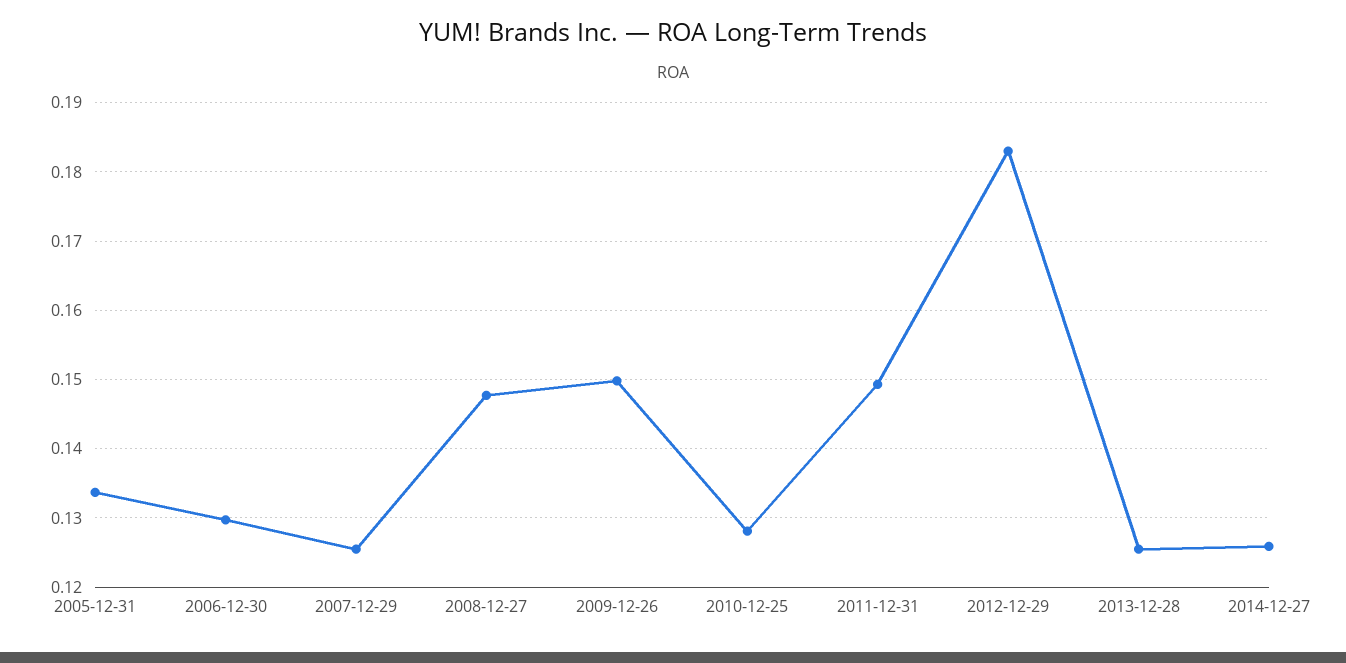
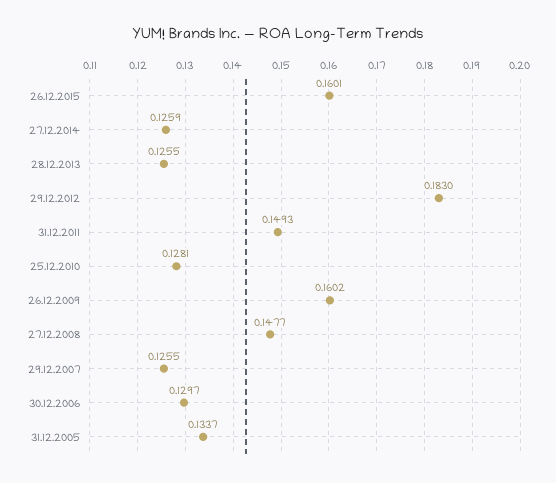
2009-12-26: 0.15 -> 0.1602
26.12.2015: none -> 0.1601

